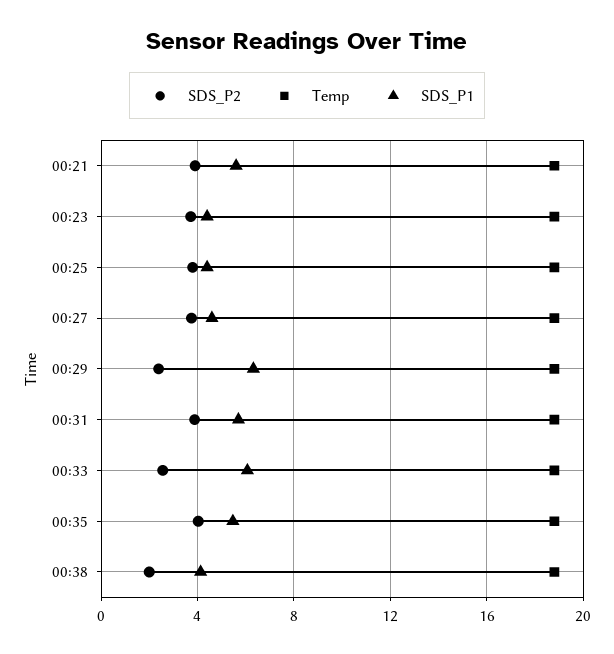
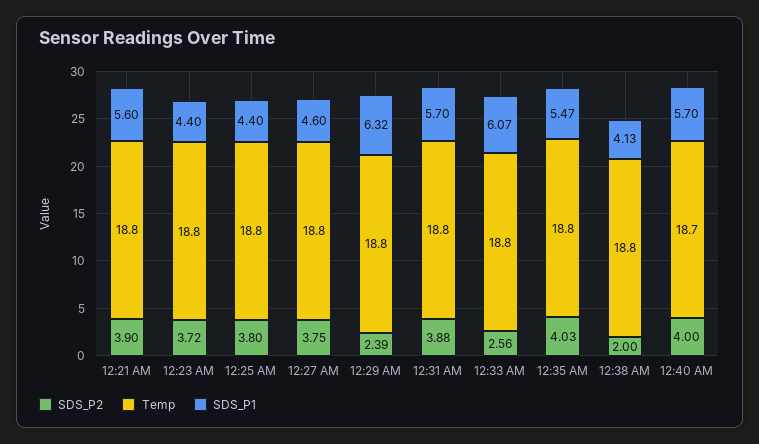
SDS_P2, 12:40 AM: none -> 4
Temp, 12:40 AM: none -> 18.7
SDS_P1, 12:40 AM: none -> 5.7

